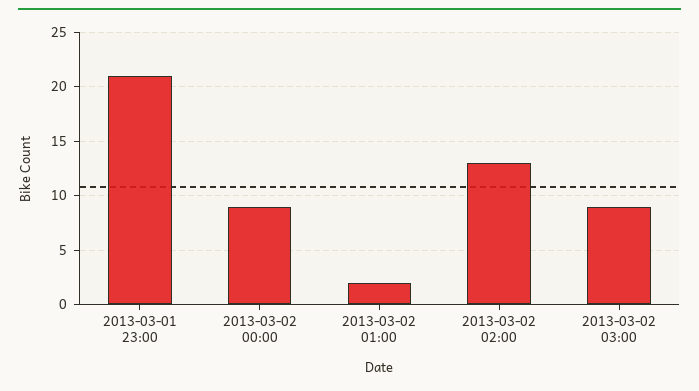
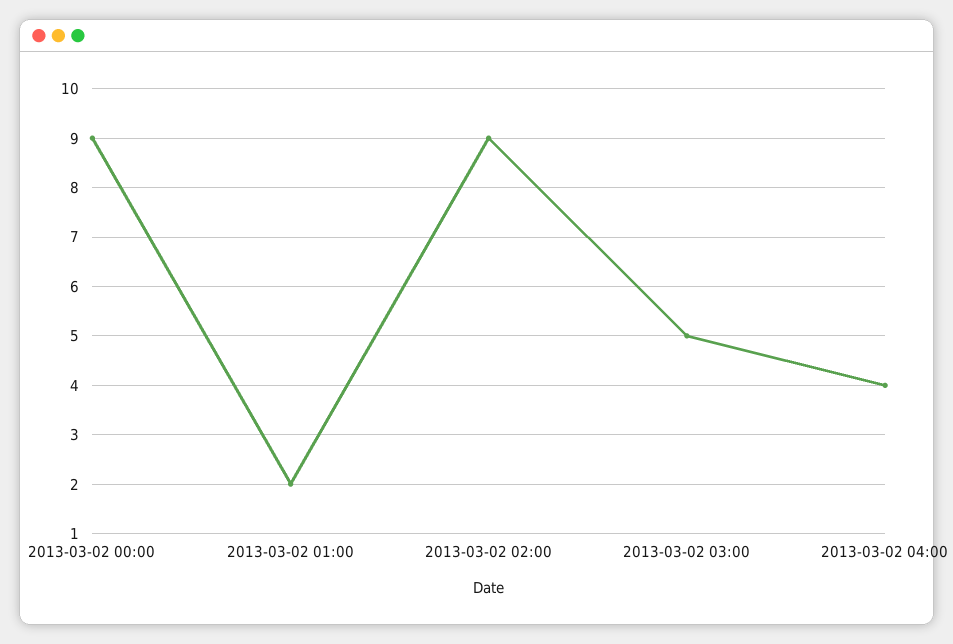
2013-03-01 23:00: 21 -> none
2013-03-02 02:00: 13 -> 9
2013-03-02 03:00: 9 -> 5
2013-03-02 04:00: none -> 4

